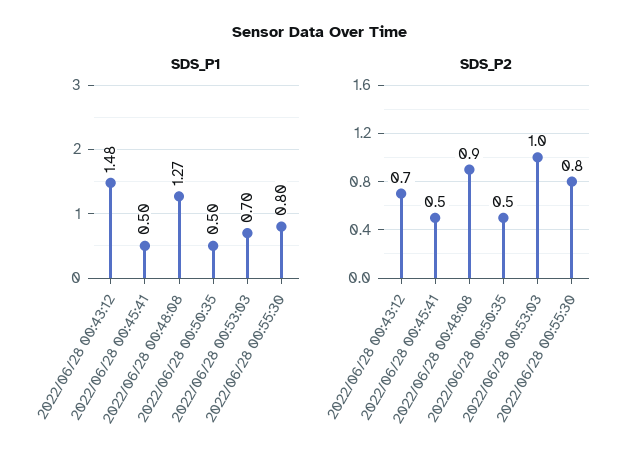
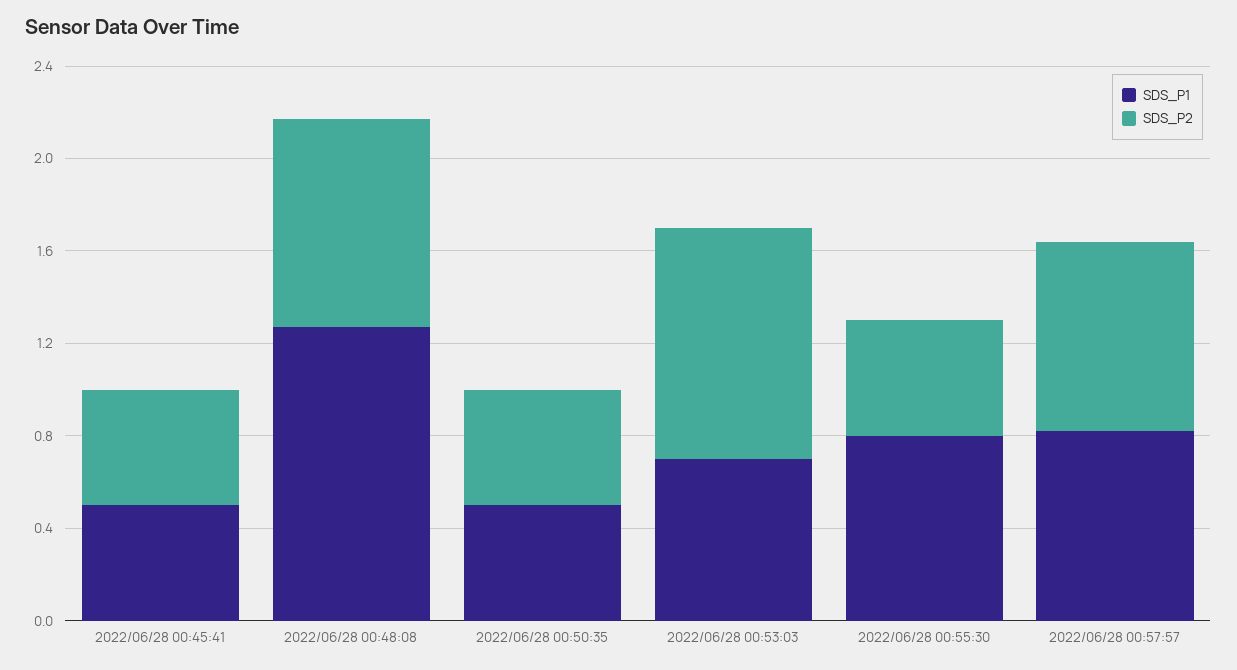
SDS_P1, 2022/06/28 00:43:12: 1.48 -> none
SDS_P2, 2022/06/28 00:43:12: 0.7 -> none
SDS_P2, 2022/06/28 00:55:30: 0.8 -> 0.5
SDS_P1, 2022/06/28 00:57:57: none -> 0.8
SDS_P2, 2022/06/28 00:57:57: none -> 0.8

